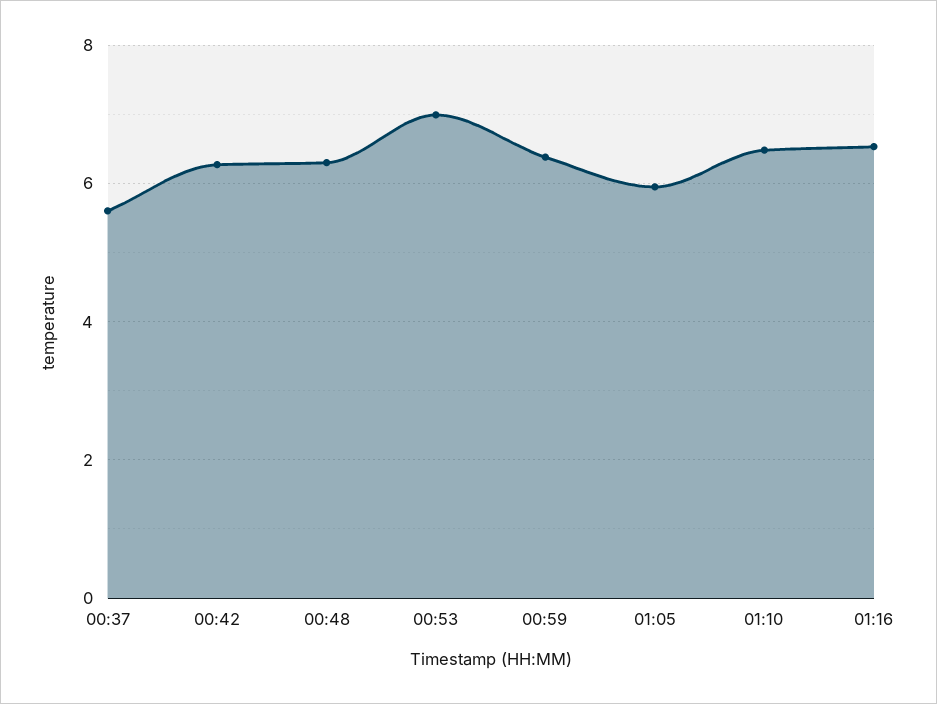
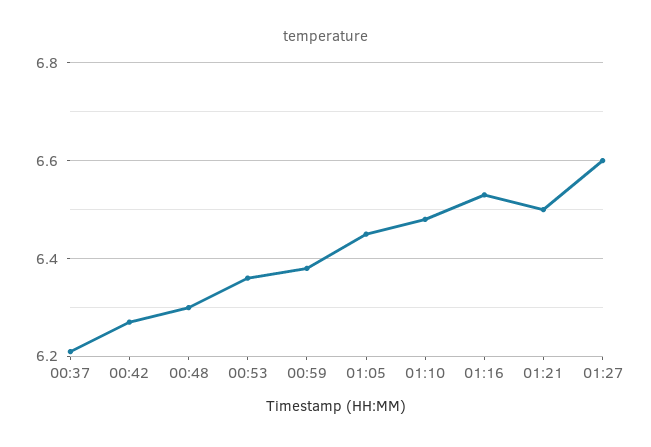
00:37: 5.6 -> 6.2
00:53: 7 -> 6.35
01:05: 6 -> 6.45
01:21: none -> 6.5
01:27: none -> 6.6

